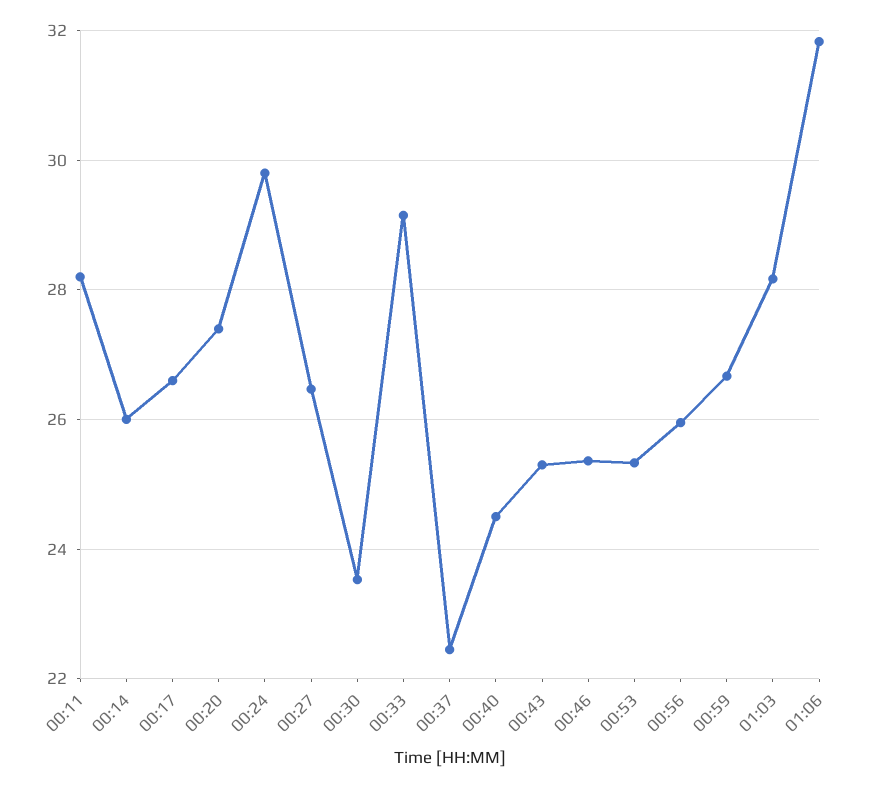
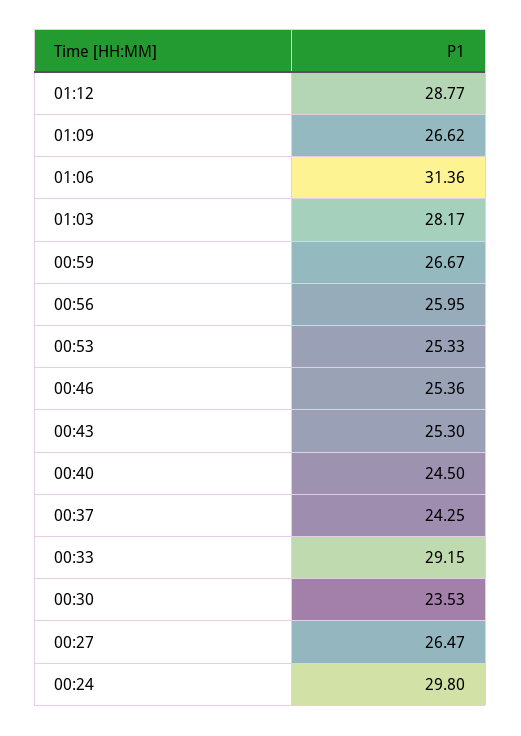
00:11: 28.2 -> none
00:14: 26 -> none
00:17: 26.6 -> none
00:20: 27.4 -> none
00:37: 22.4 -> 24.25
01:06: 31.8 -> 31.36
01:12: none -> 28.77
01:09: none -> 26.62

